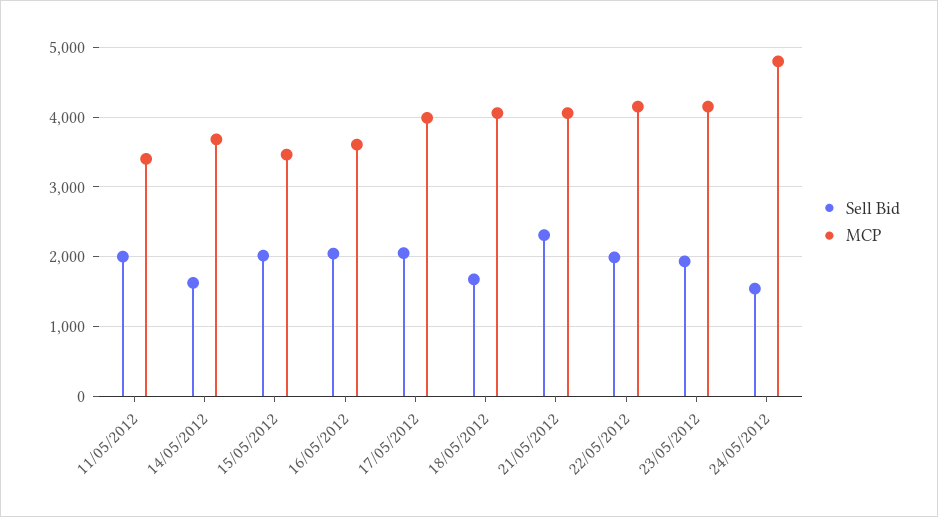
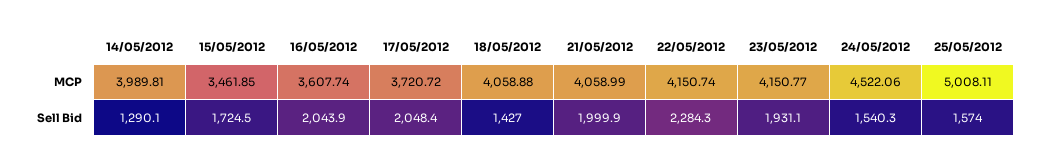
Sell Bid, 11/05/2012: 2000 -> none
MCP, 11/05/2012: 3400 -> none
Sell Bid, 14/05/2012: 1600 -> 1290.1
MCP, 14/05/2012: 3700 -> 3989.81
Sell Bid, 15/05/2012: 2000 -> 1724.5
MCP, 17/05/2012: 4000 -> 3720.72
Sell Bid, 18/05/2012: 1700 -> 1427
Sell Bid, 21/05/2012: 2300 -> 1999.9
Sell Bid, 22/05/2012: 2000 -> 2284.3
MCP, 24/05/2012: 4800 -> 4522.06
MCP, 25/05/2012: none -> 5008.11
Sell Bid, 25/05/2012: none -> 1574

